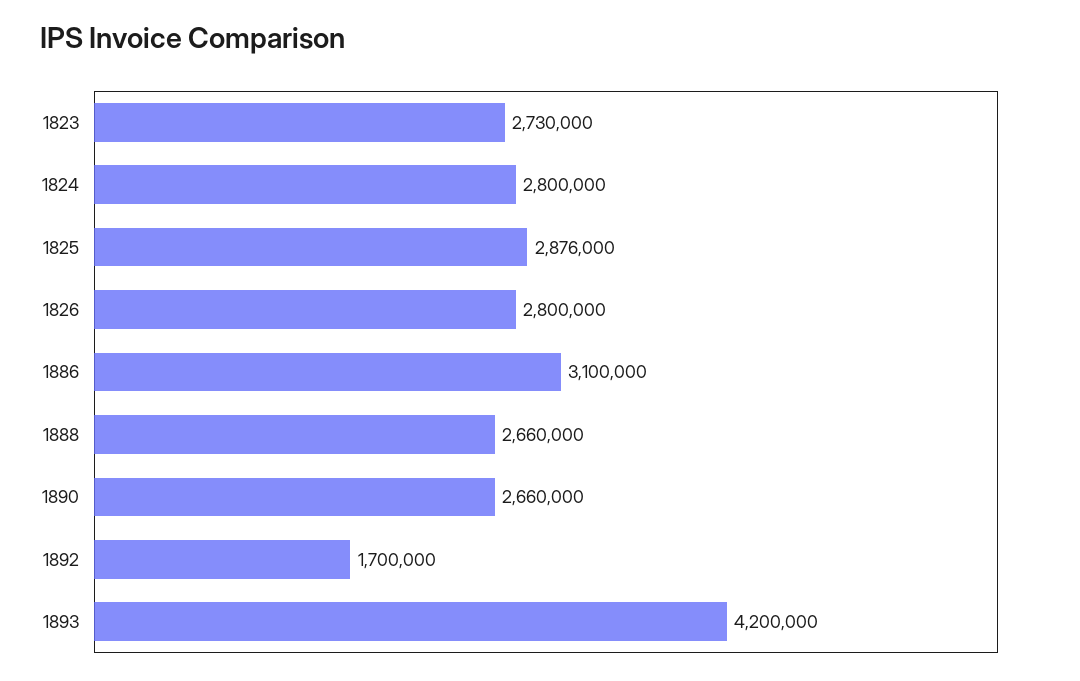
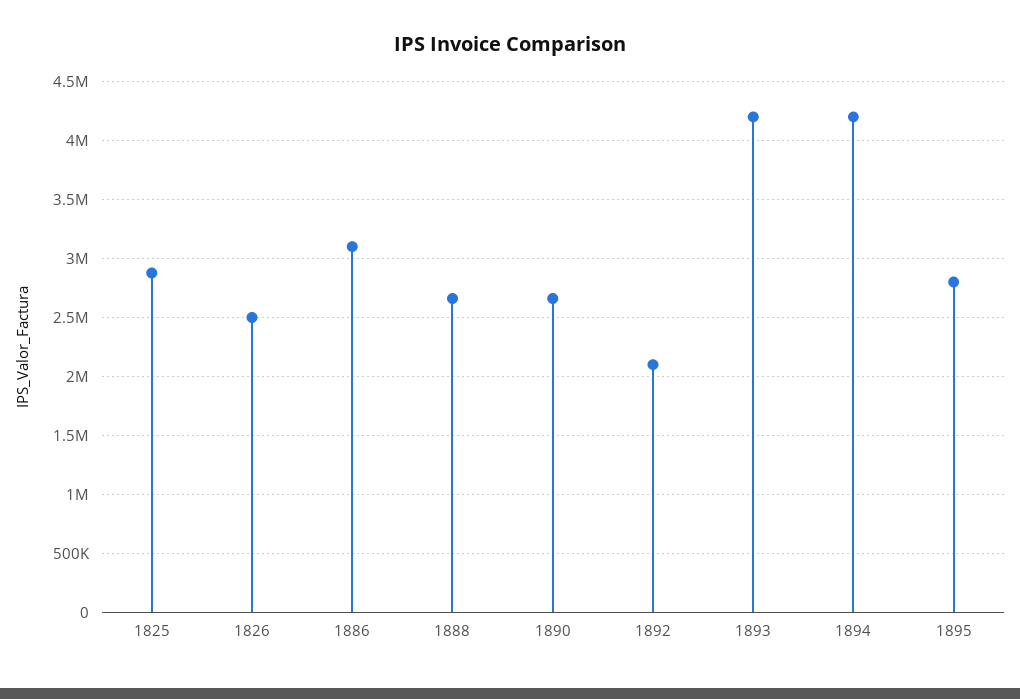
1823: 2730000 -> none
1824: 2800000 -> none
1826: 2800000 -> 2500000
1892: 1700000 -> 2100000
1894: none -> 4200000
1895: none -> 2800000

